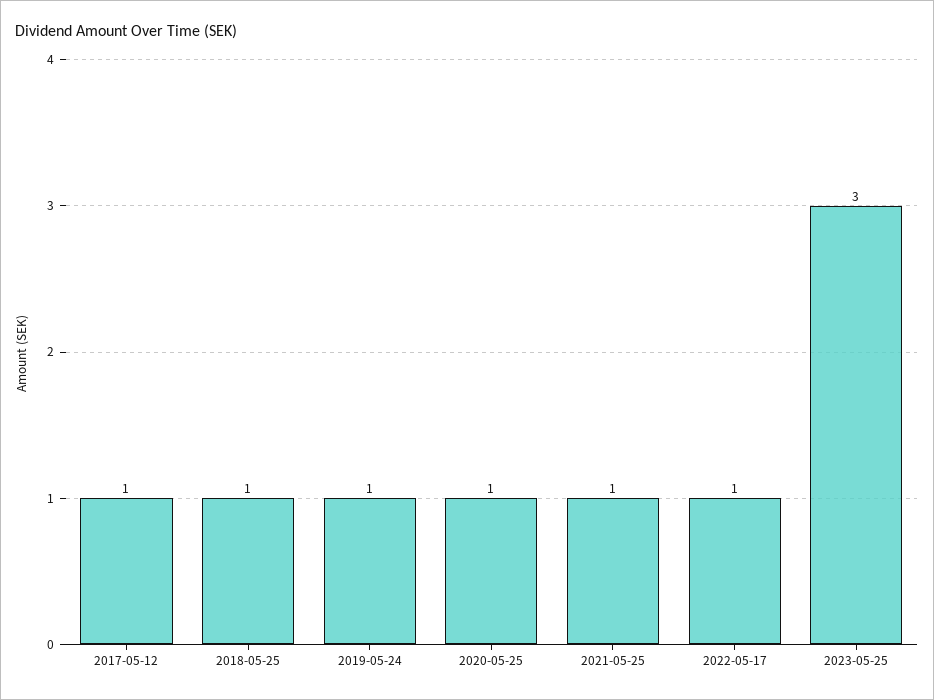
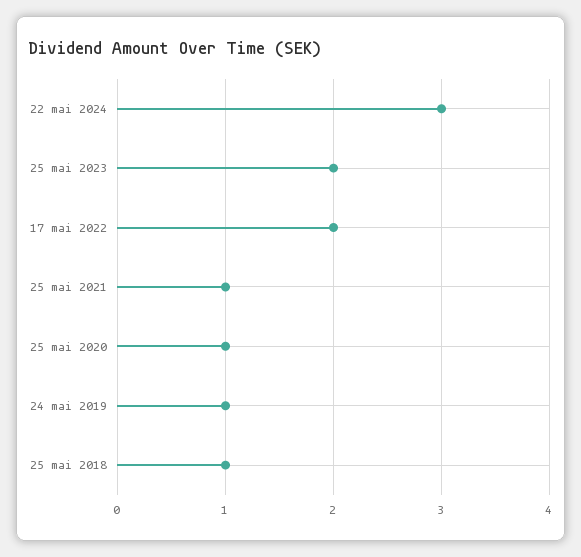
2017-05-12: 1 -> none
2022-05-17: 1 -> 2
2023-05-25: 3 -> 2
22 mai 2024: none -> 3

